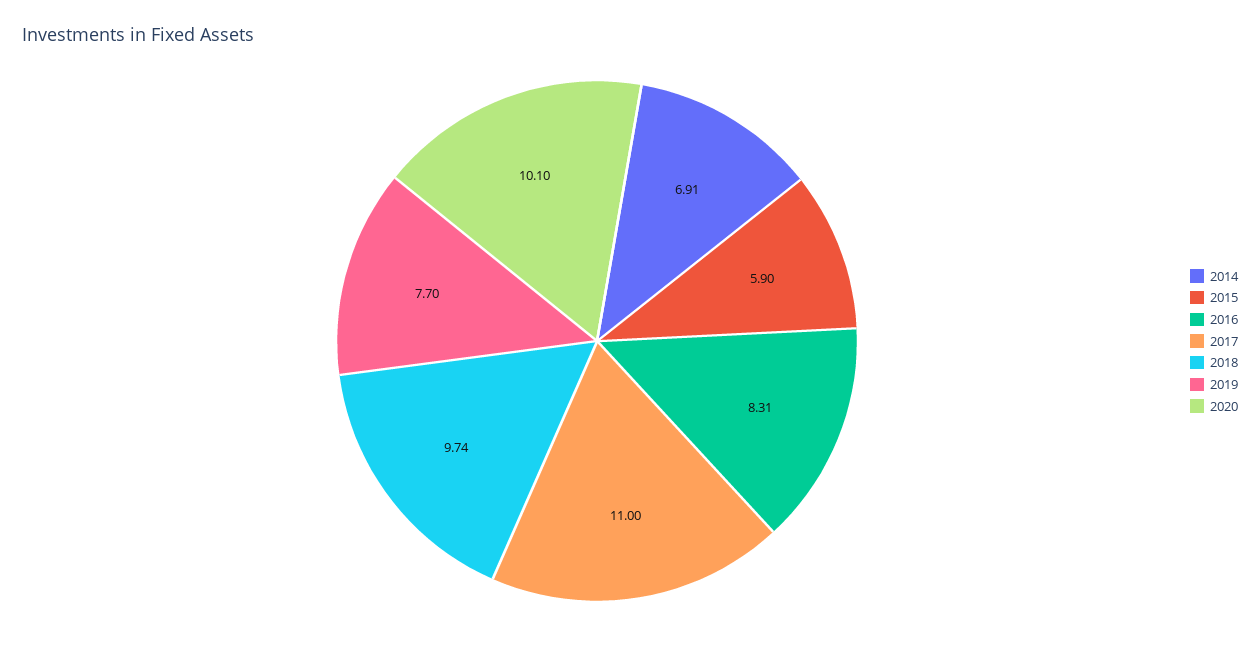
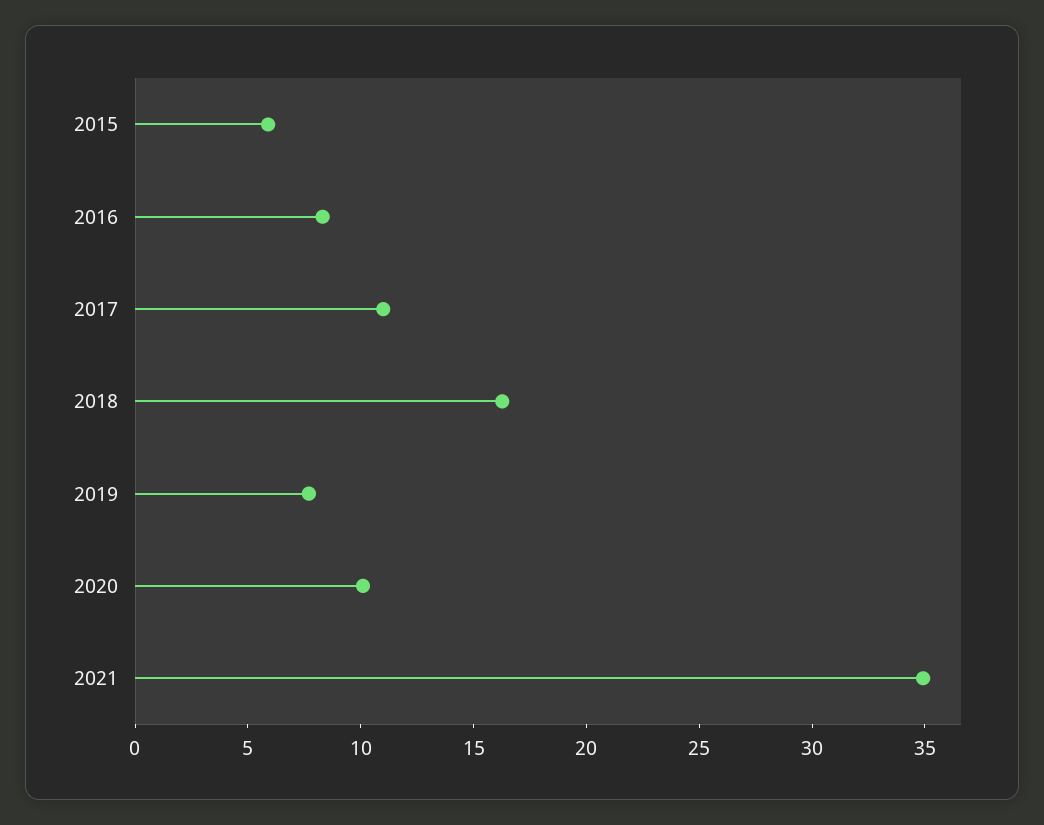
2014: 6.91 -> none
2018: 9.74 -> 16
2021: none -> 35

